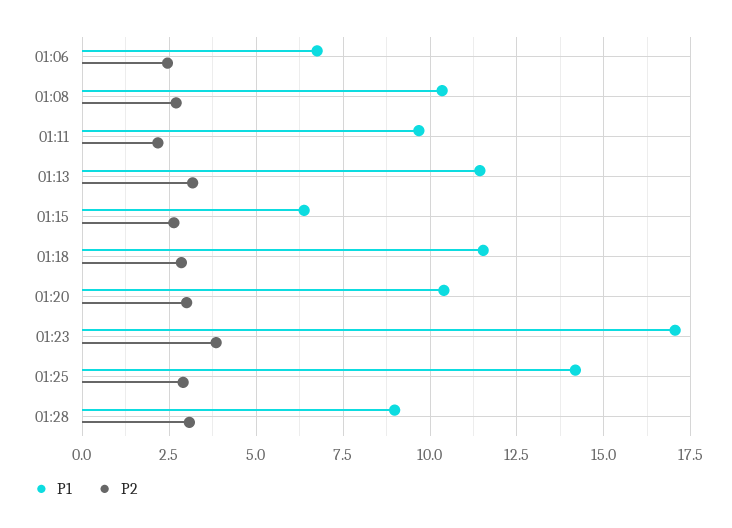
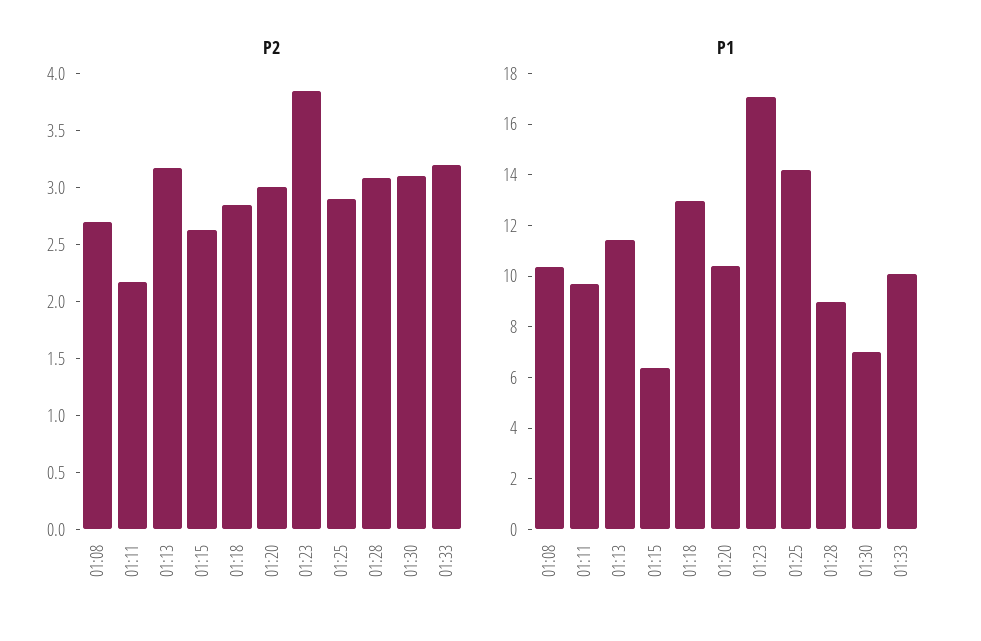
P1, 01:06: 6.75 -> none
P2, 01:06: 2.5 -> none
P1, 01:18: 11.5 -> 13
P2, 01:30: none -> 3.1
P2, 01:33: none -> 3.2
P1, 01:30: none -> 7
P1, 01:33: none -> 10

